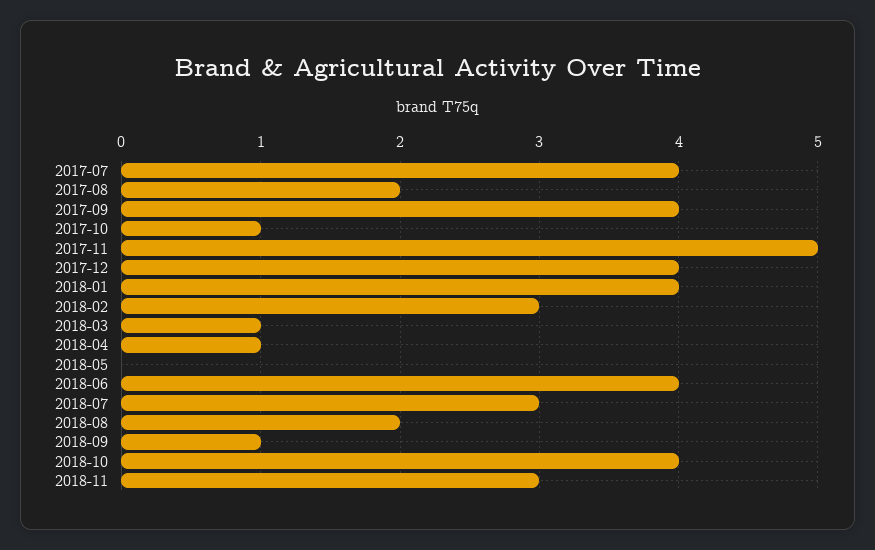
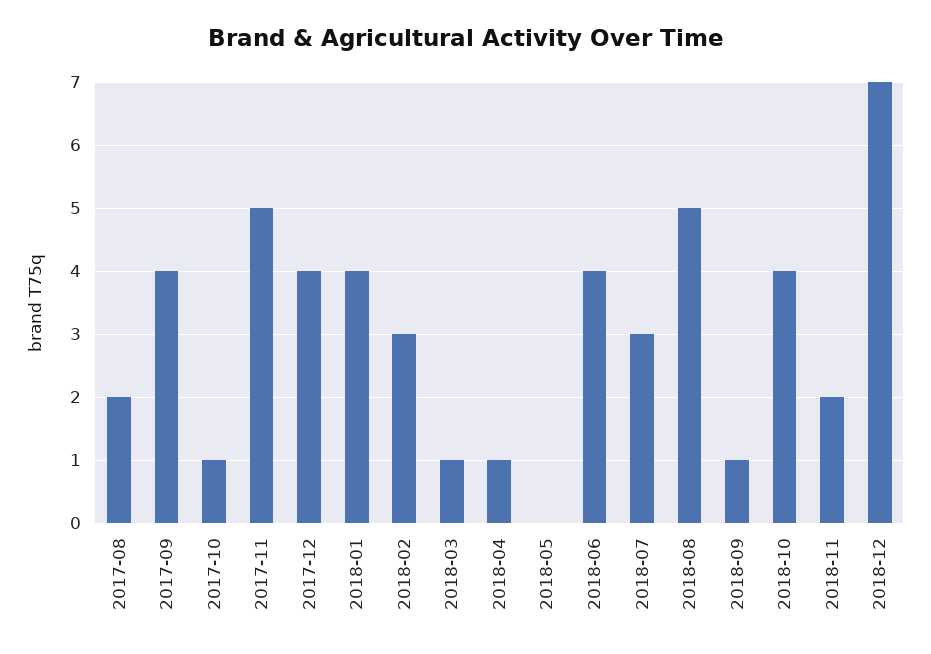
2017-07: 4 -> none
2018-08: 2 -> 5
2018-11: 3 -> 2
2018-12: none -> 7

